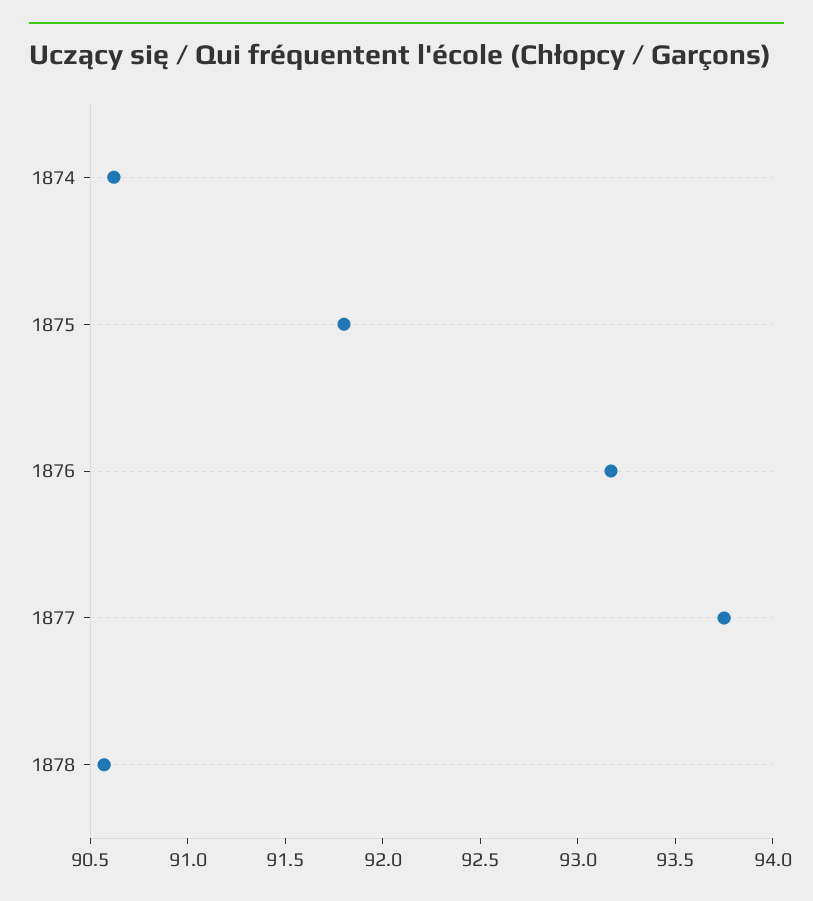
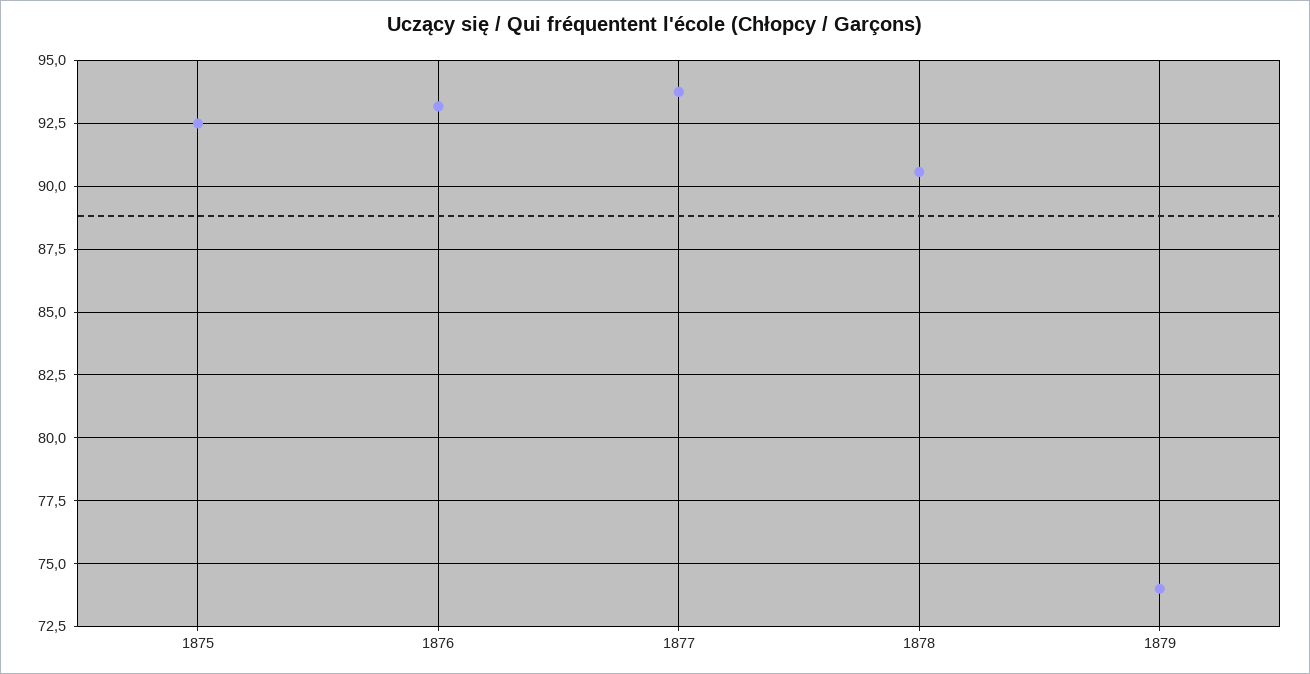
1874: 90.6 -> none
1875: 91.8 -> 92.5
1879: none -> 74

